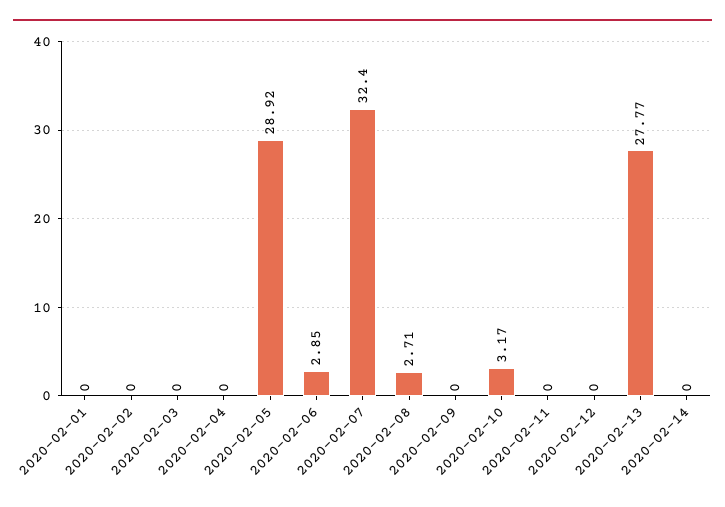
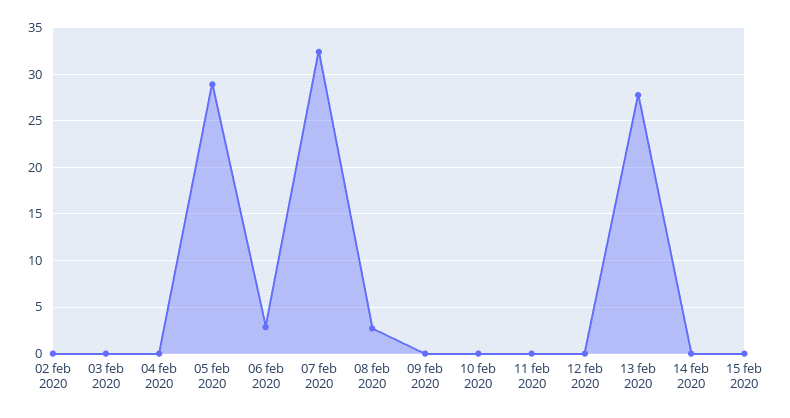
2020-02-01: 0 -> none
2020-02-10: 3.17 -> 0
15 feb 2020: none -> 0

